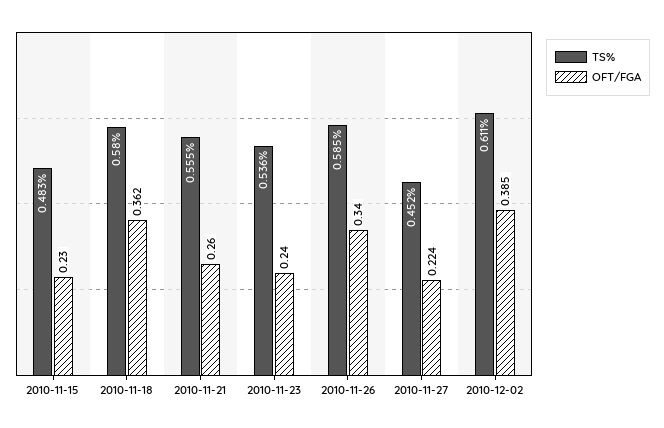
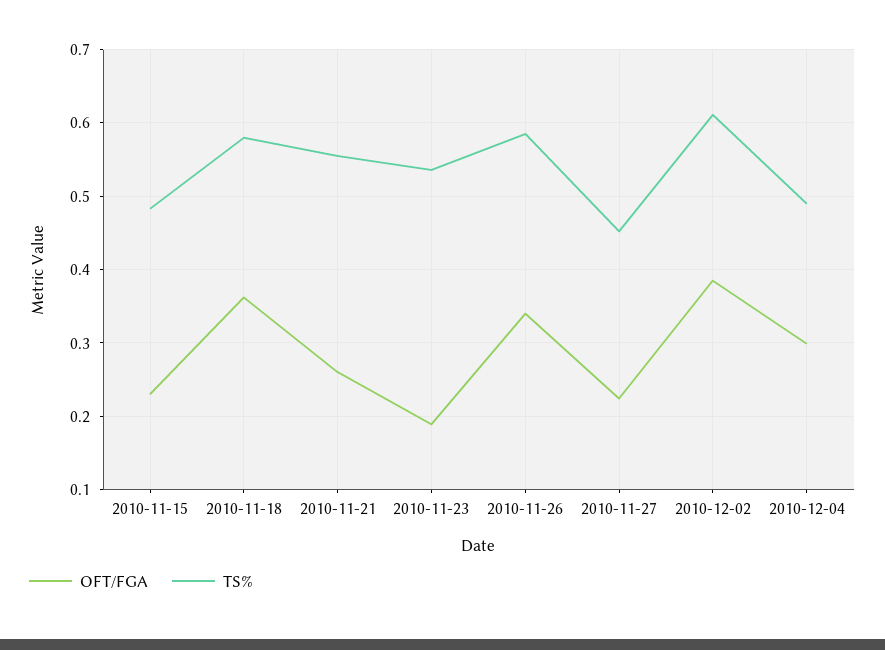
OFT/FGA, 2010-11-23: 0.24 -> 0.19
OFT/FGA, 2010-12-04: none -> 0.3
TS%, 2010-12-04: none -> 0.49

